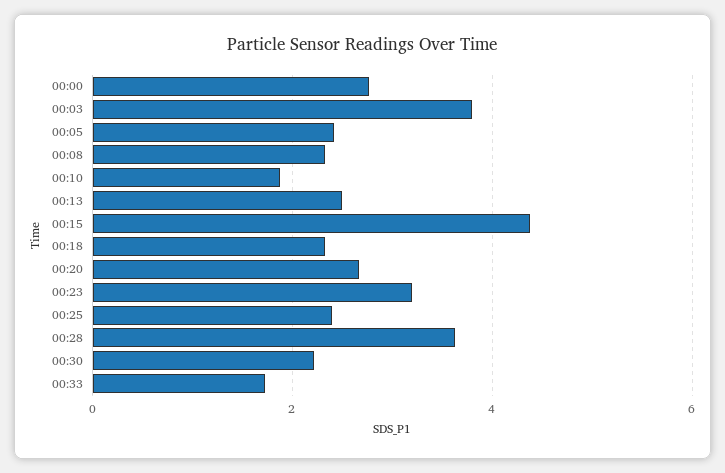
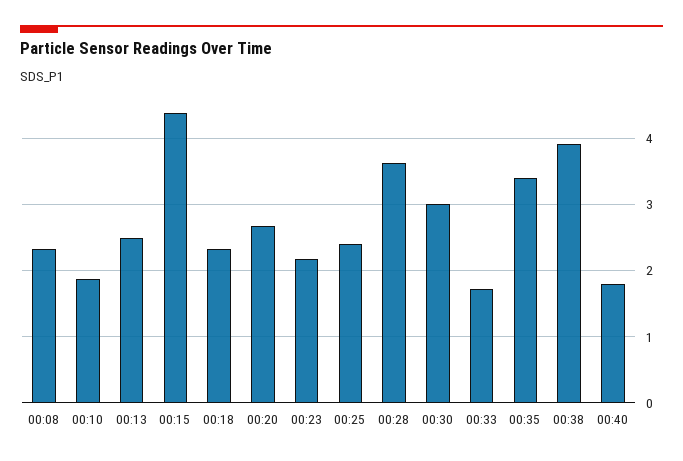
00:00: 2.8 -> none
00:03: 3.8 -> none
00:05: 2.4 -> none
00:23: 3.2 -> 2.2
00:30: 2.2 -> 3
00:35: none -> 3.4
00:38: none -> 3.9
00:40: none -> 1.8

